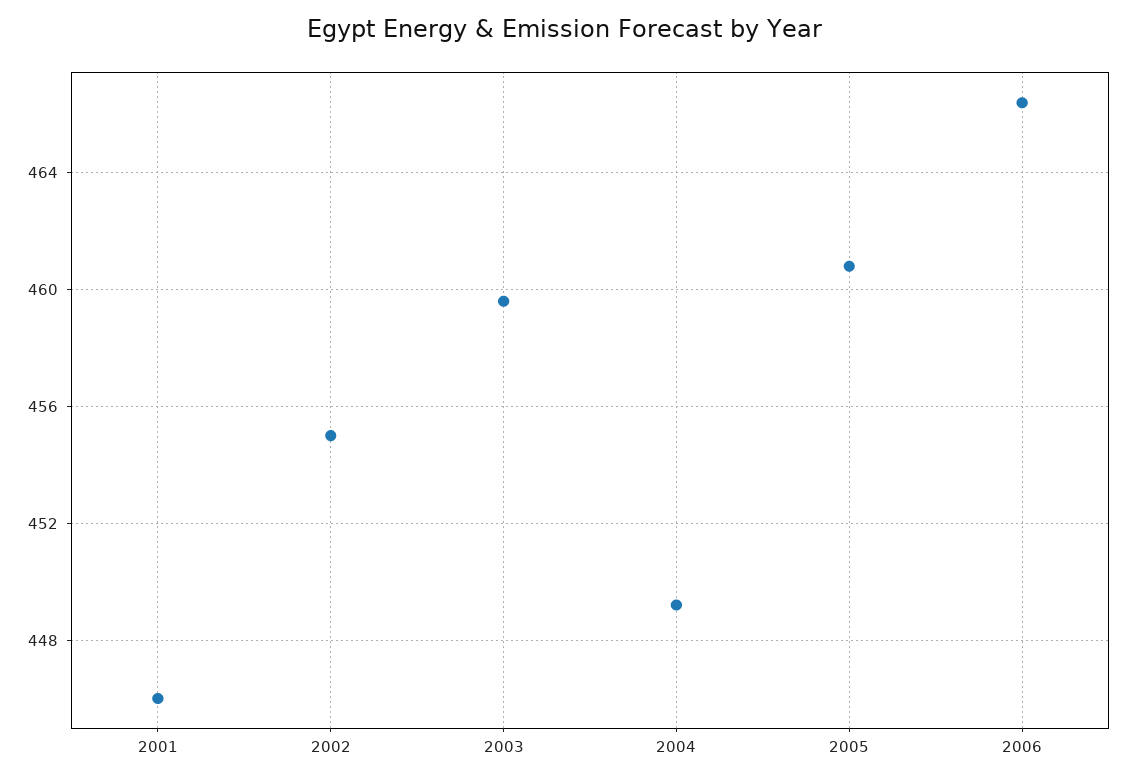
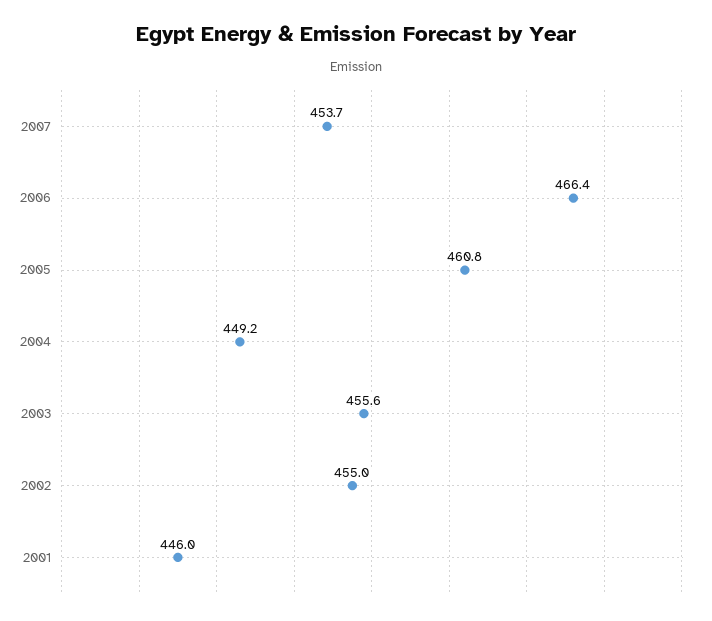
2003: 459.5 -> 455.6
2007: none -> 453.7

